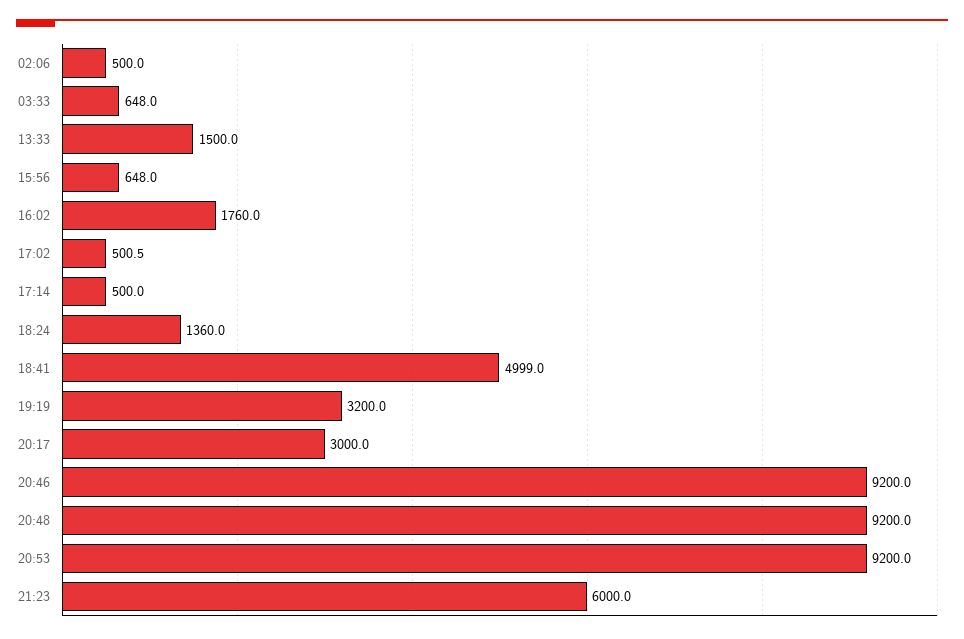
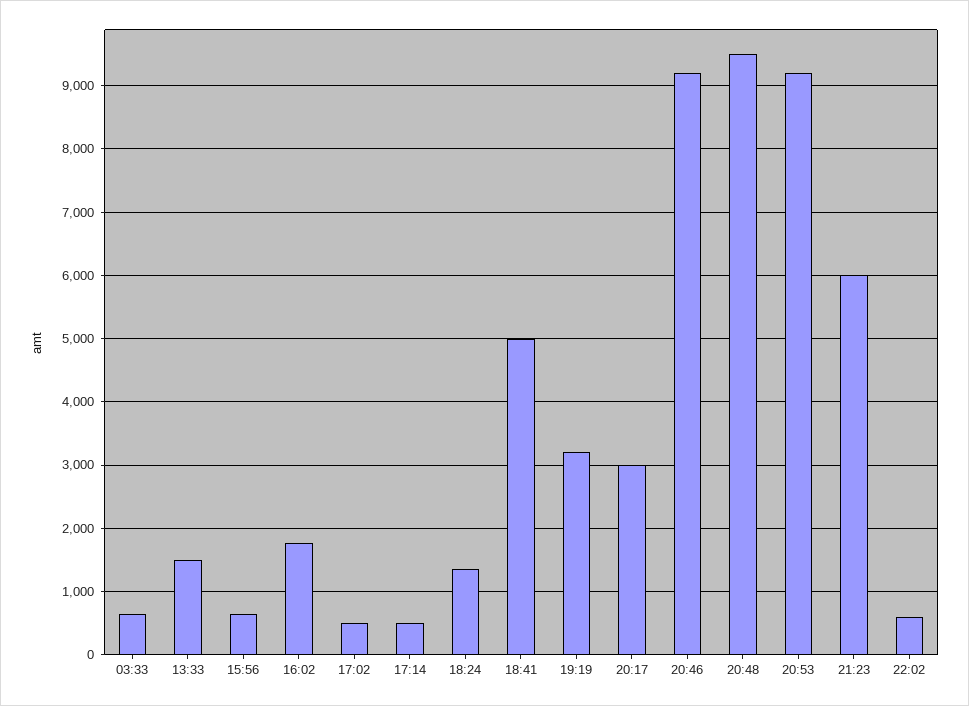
02:06: 500 -> none
20:48: 9200 -> 9500
22:02: none -> 600

